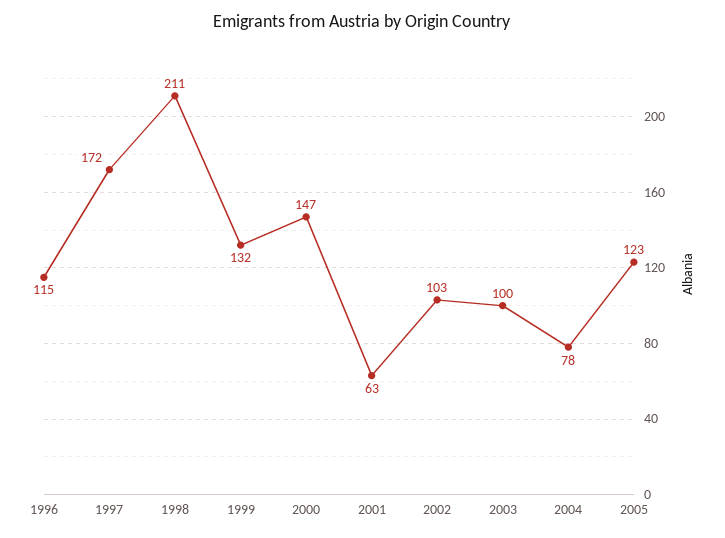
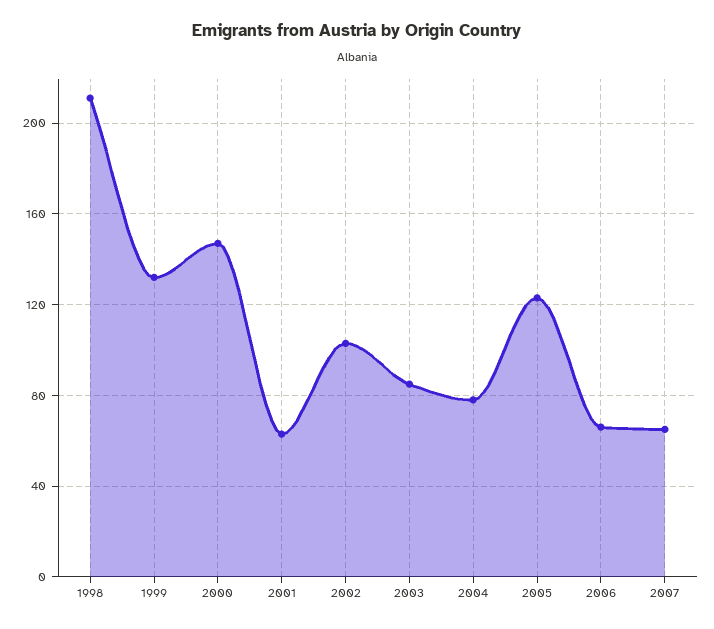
1996: 115 -> none
1997: 172 -> none
2003: 100 -> 85
2006: none -> 65
2007: none -> 65

